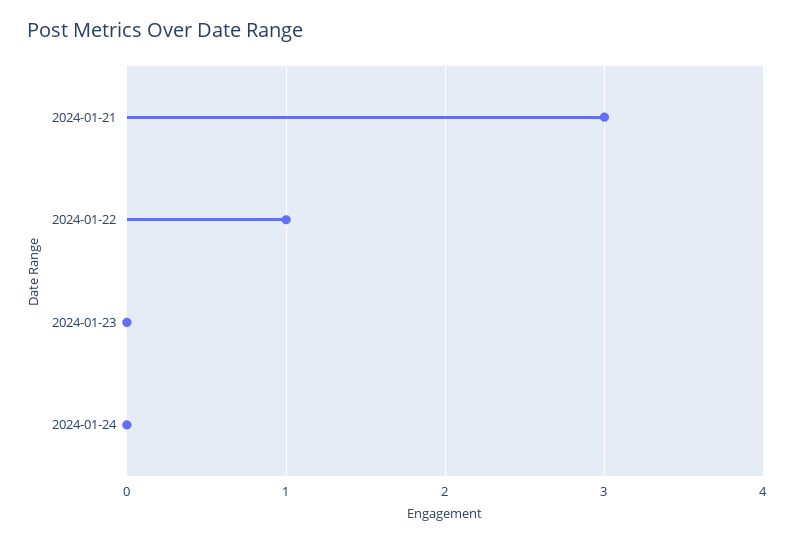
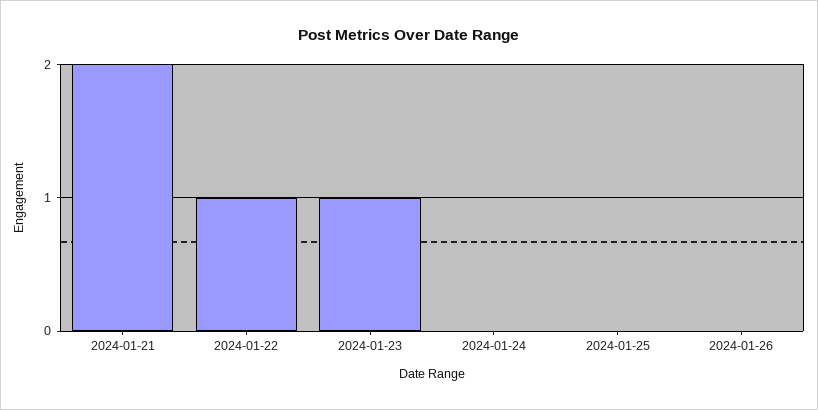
2024-01-21: 3 -> 2
2024-01-23: 0 -> 1
2024-01-25: none -> 0
2024-01-26: none -> 0

